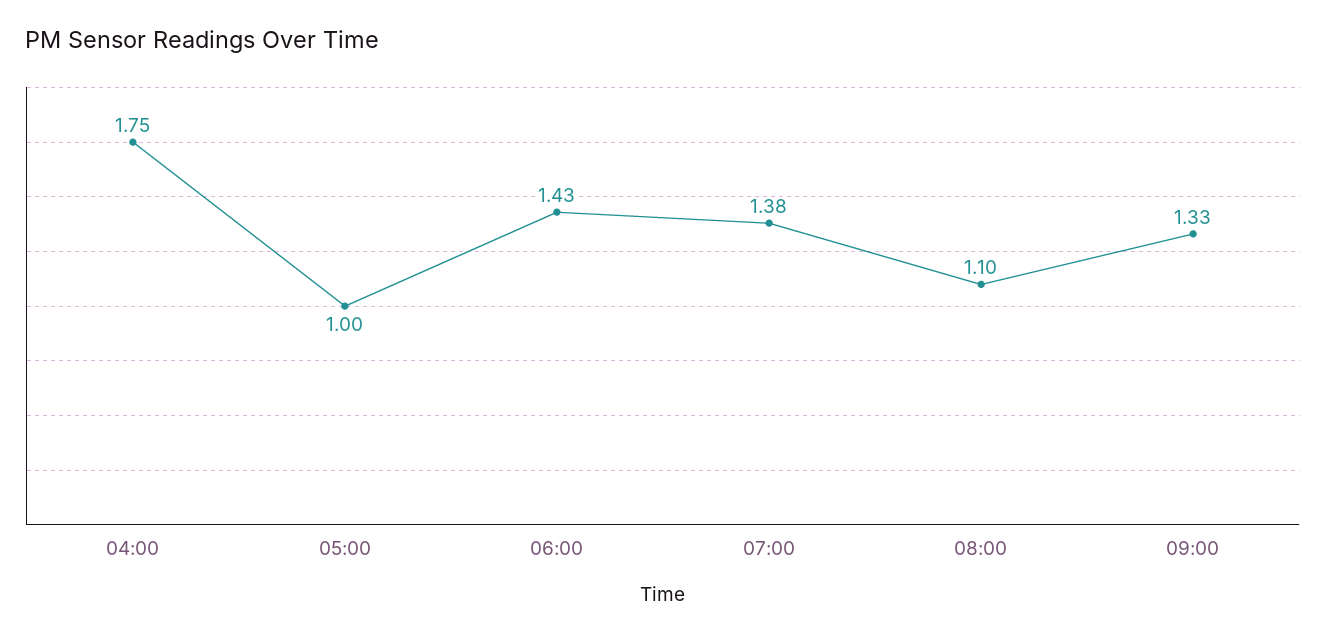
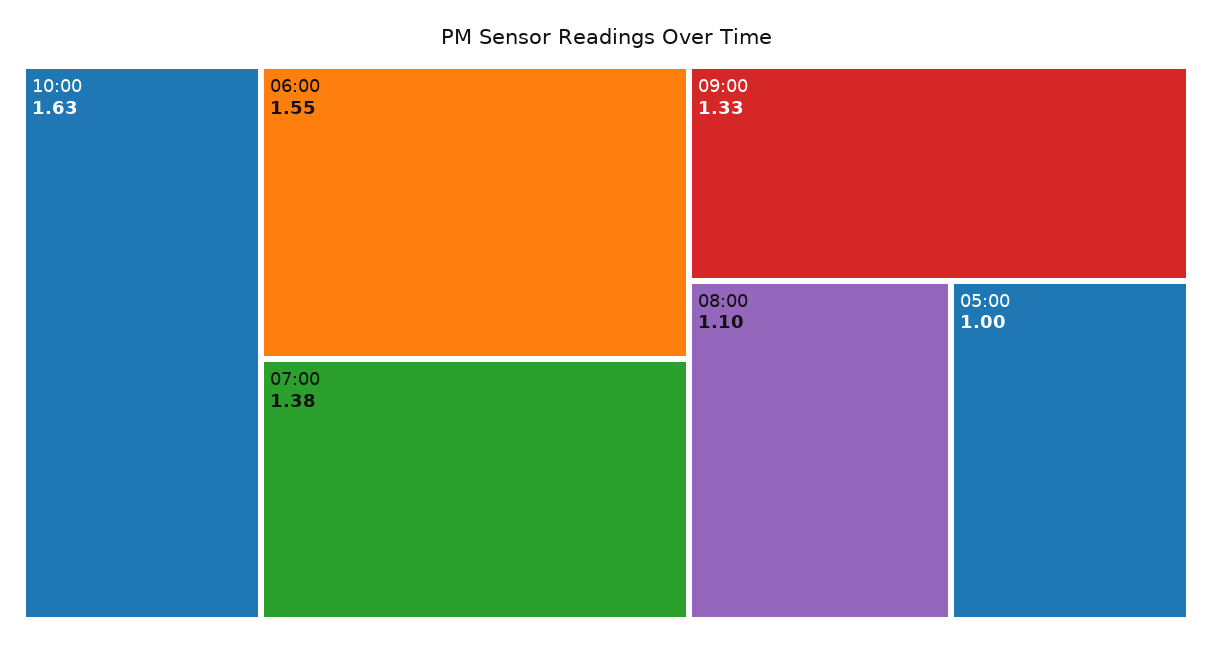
04:00: 1.75 -> none
06:00: 1.43 -> 1.55
10:00: none -> 1.63

